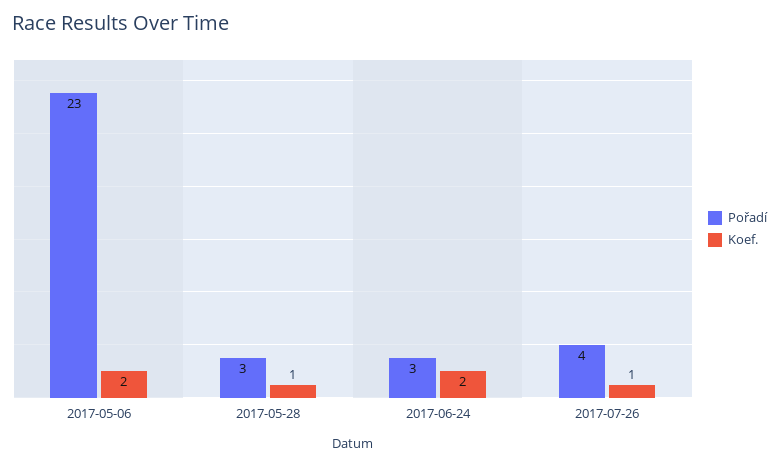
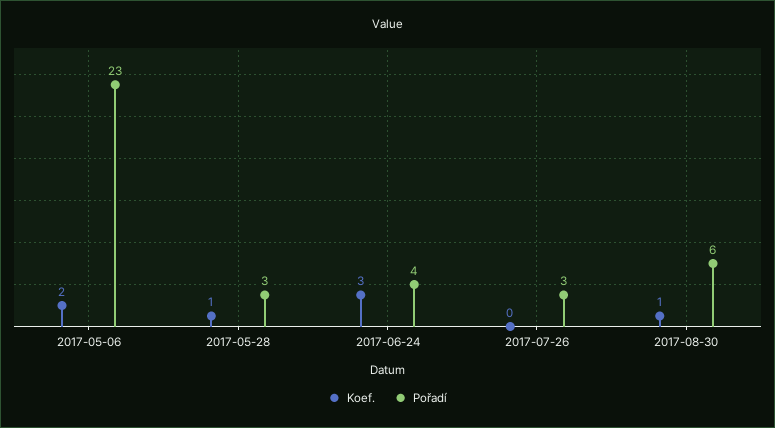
Pořadí, 2017-06-24: 3 -> 4
Koef., 2017-06-24: 2 -> 3
Pořadí, 2017-07-26: 4 -> 3
Koef., 2017-07-26: 1 -> 0
Koef., 2017-08-30: none -> 1
Pořadí, 2017-08-30: none -> 6

